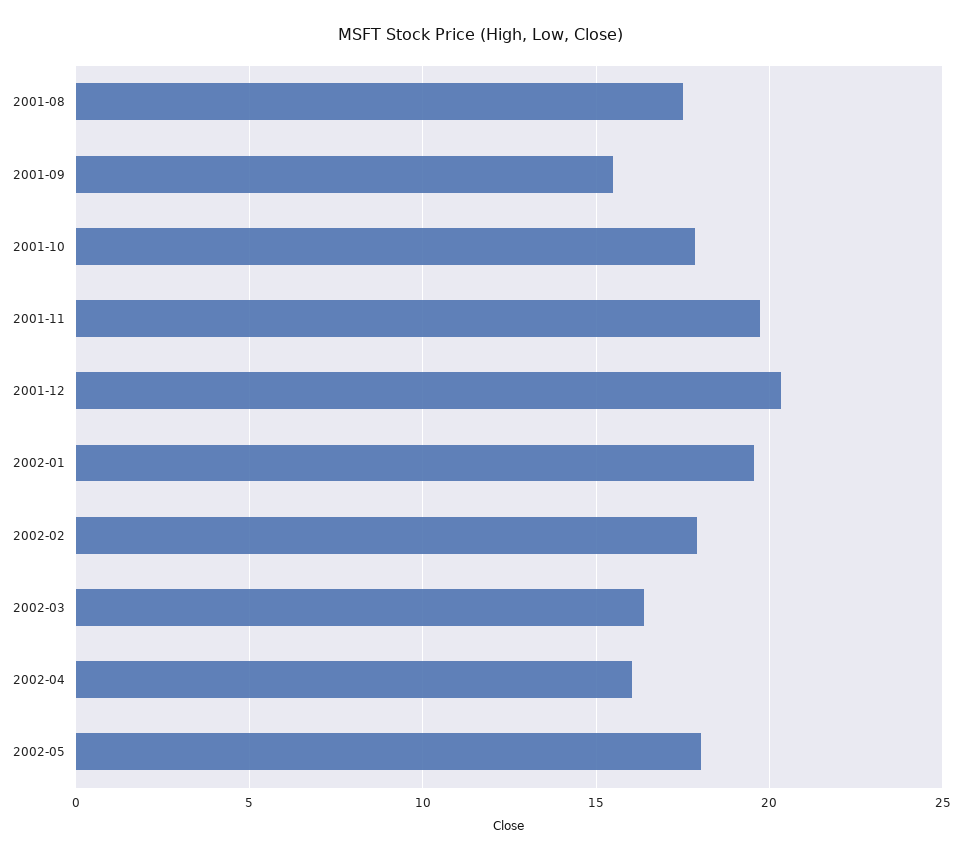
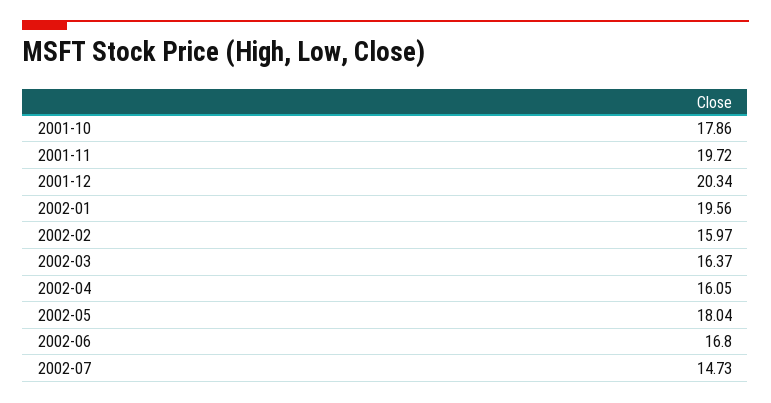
2001-08: 17.5 -> none
2001-09: 15.5 -> none
2002-02: 18 -> 15.97
2002-06: none -> 16.8
2002-07: none -> 14.73

